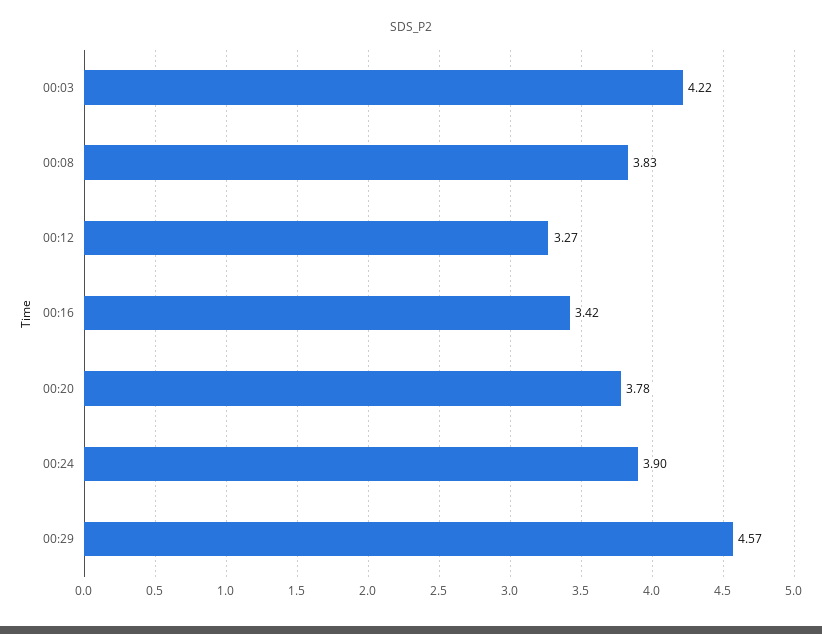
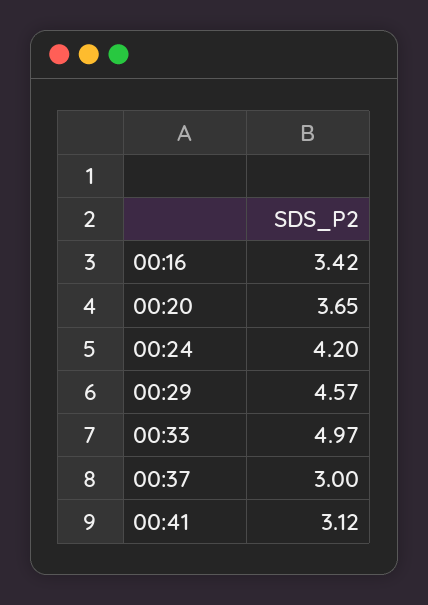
00:03: 4.22 -> none
00:08: 3.83 -> none
00:12: 3.27 -> none
00:20: 3.78 -> 3.65
00:24: 3.9 -> 4.2
00:33: none -> 4.97
00:37: none -> 3
00:41: none -> 3.12

